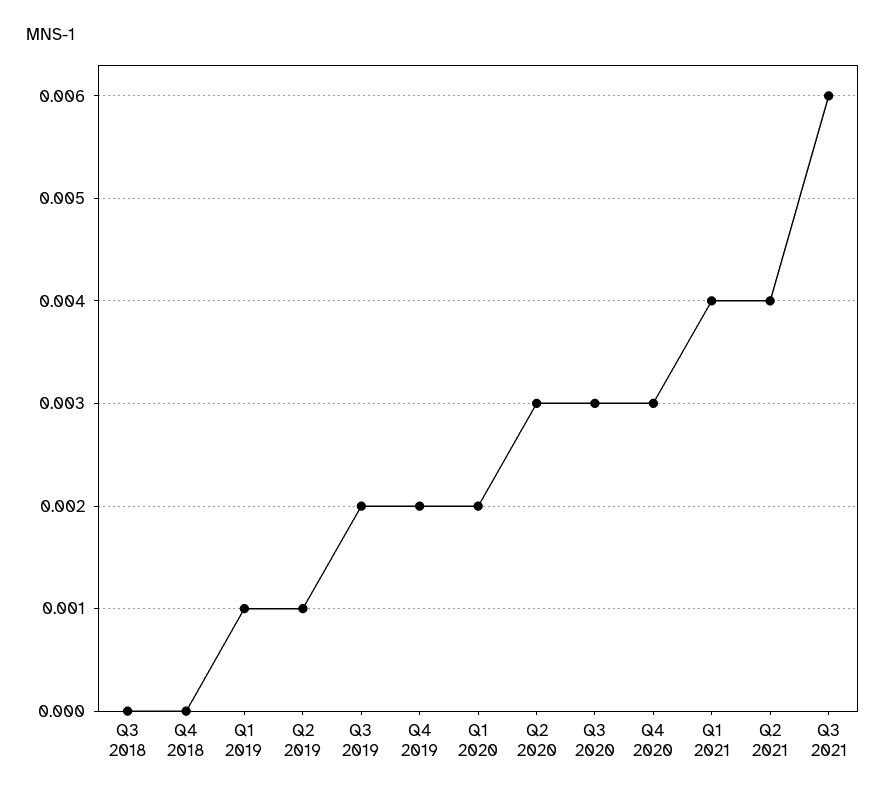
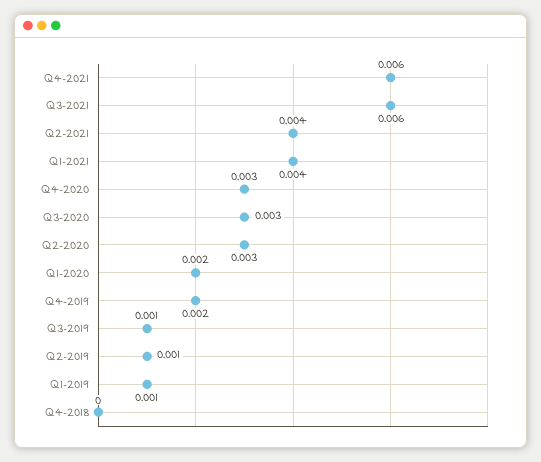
Q3 2018: 0 -> none
Q3 2019: 0.002 -> 0.001
Q4-2021: none -> 0.006

